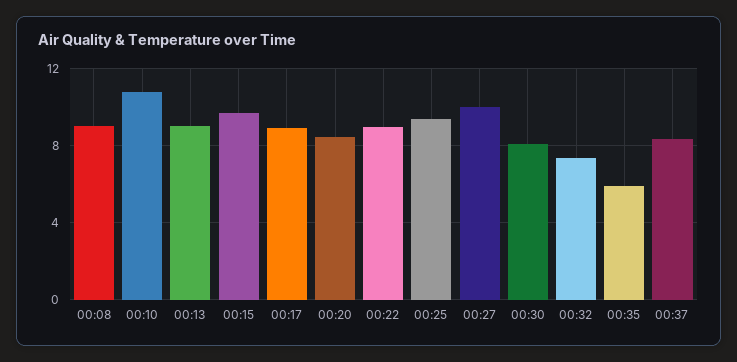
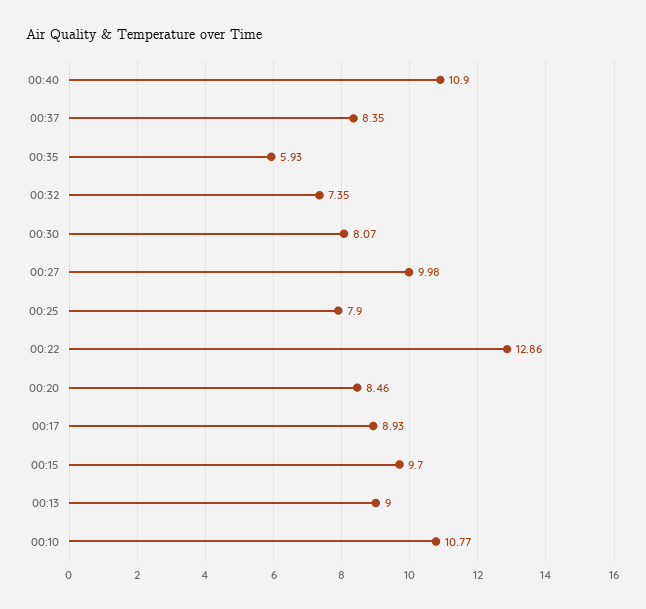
00:08: 9 -> none
00:22: 9 -> 12.86
00:25: 9.5 -> 7.9
00:40: none -> 10.9

